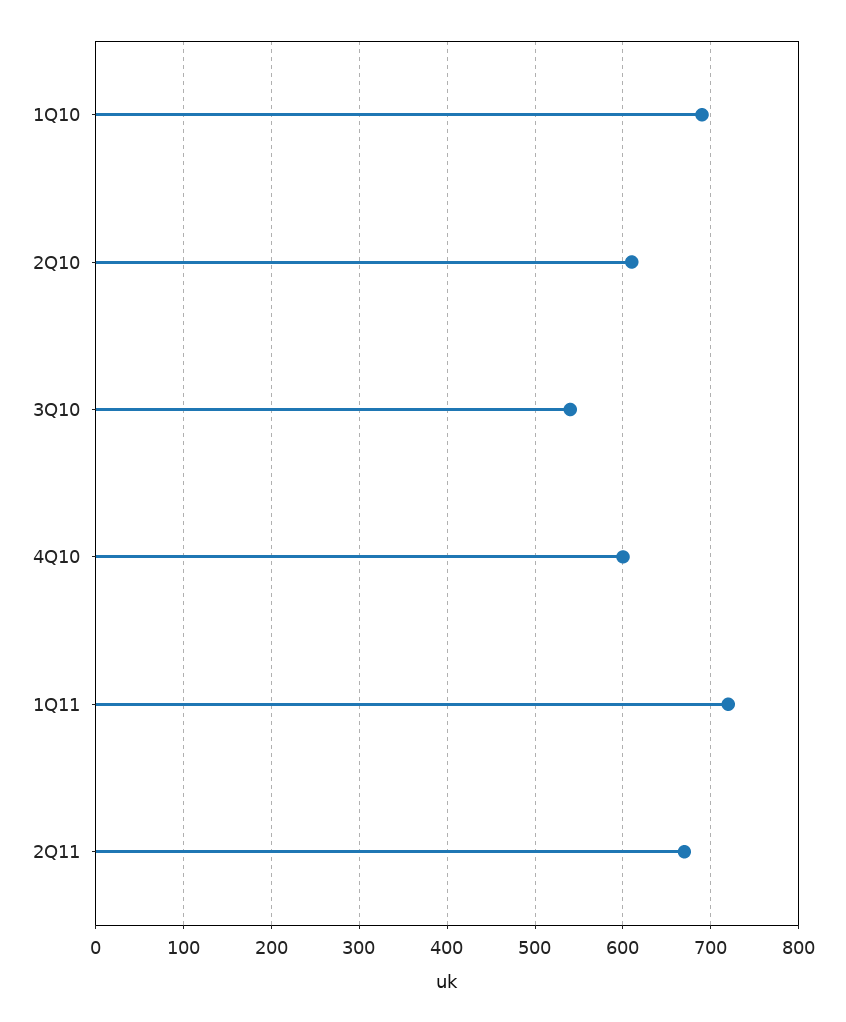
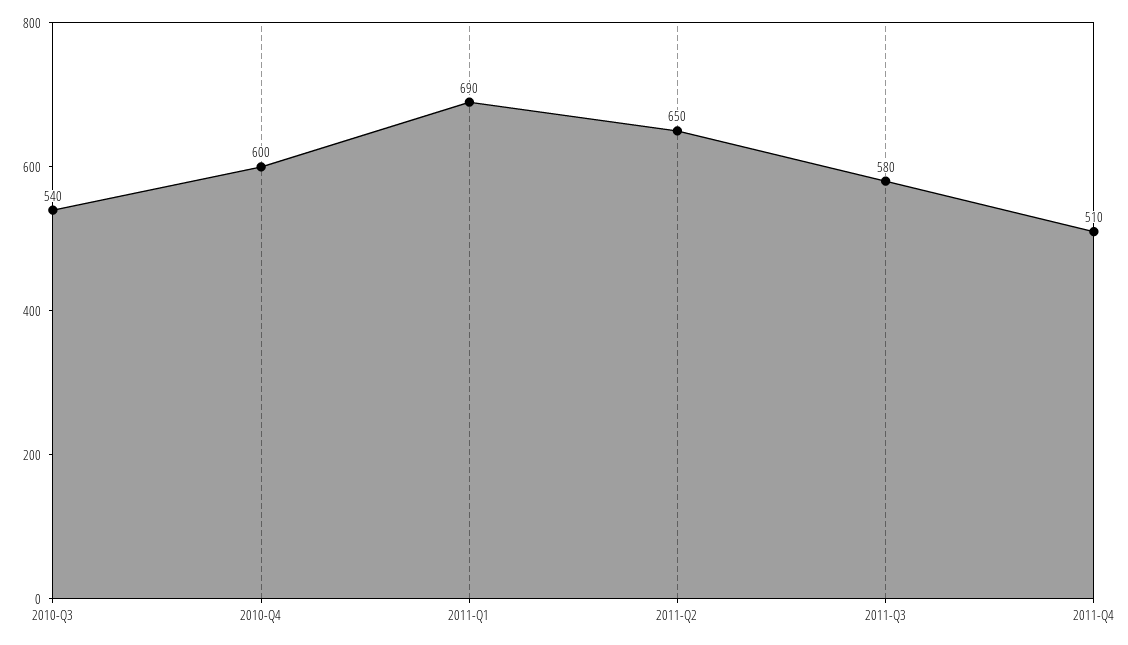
1Q10: 690 -> none
2Q10: 610 -> none
1Q11: 720 -> 690
2Q11: 670 -> 650
2011-Q3: none -> 580
2011-Q4: none -> 510

